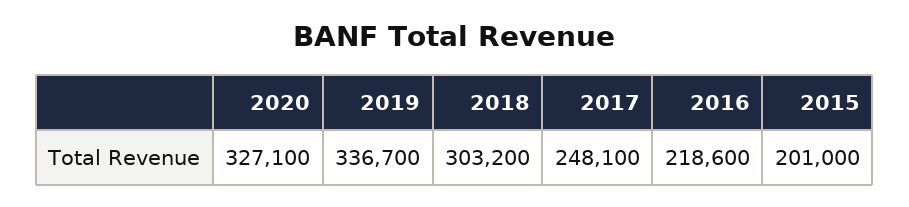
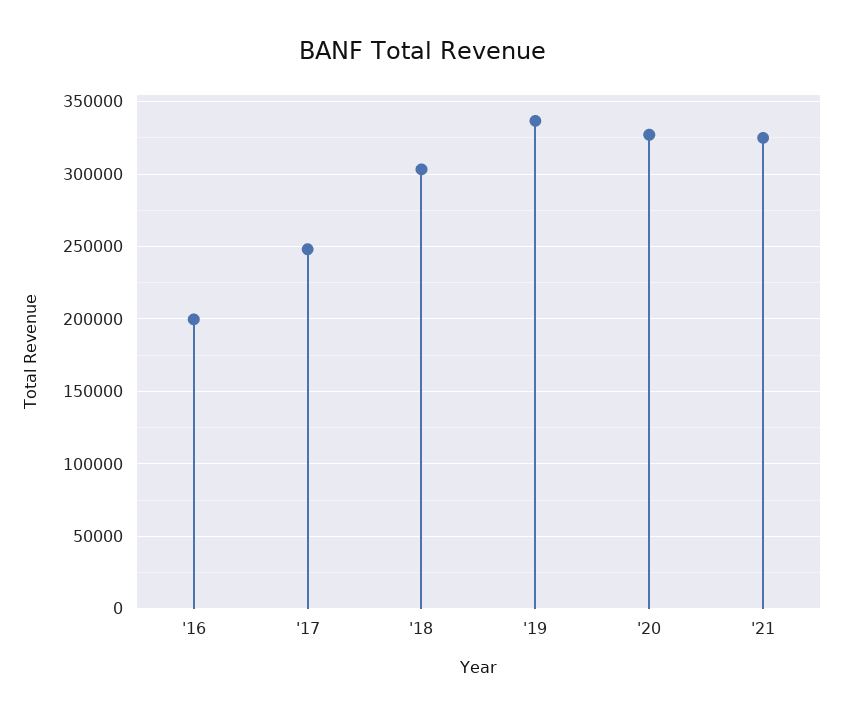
2016: 218600 -> 200000
2015: 201000 -> none
'21: none -> 325000

